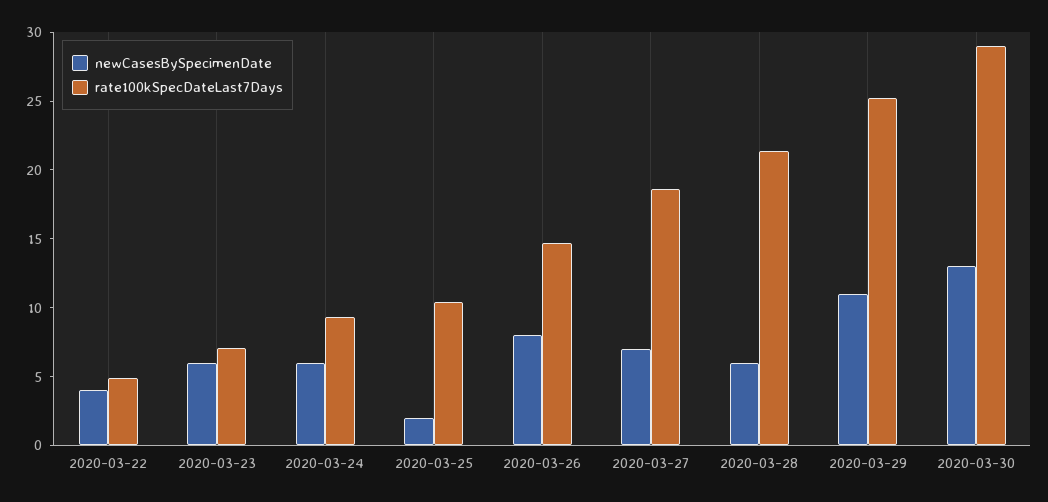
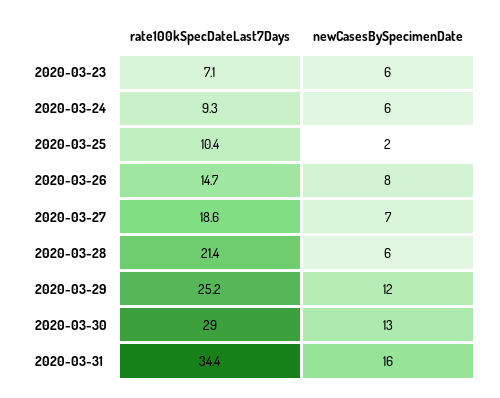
newCasesBySpecimenDate, 2020-03-22: 4 -> none
rate100kSpecDateLast7Days, 2020-03-22: 5 -> none
newCasesBySpecimenDate, 2020-03-29: 11 -> 12
rate100kSpecDateLast7Days, 2020-03-31: none -> 34.4
newCasesBySpecimenDate, 2020-03-31: none -> 16

